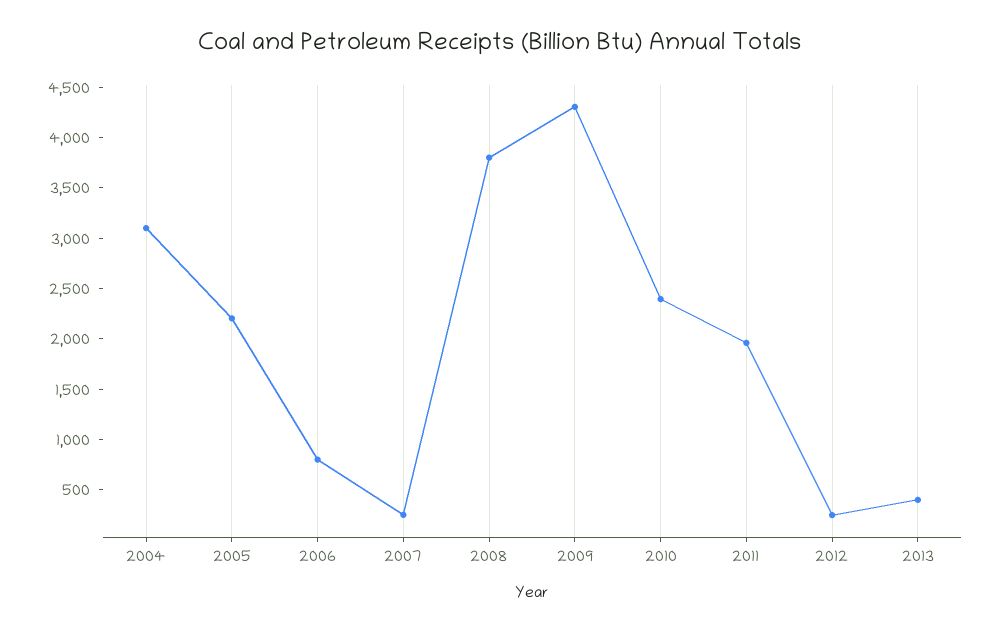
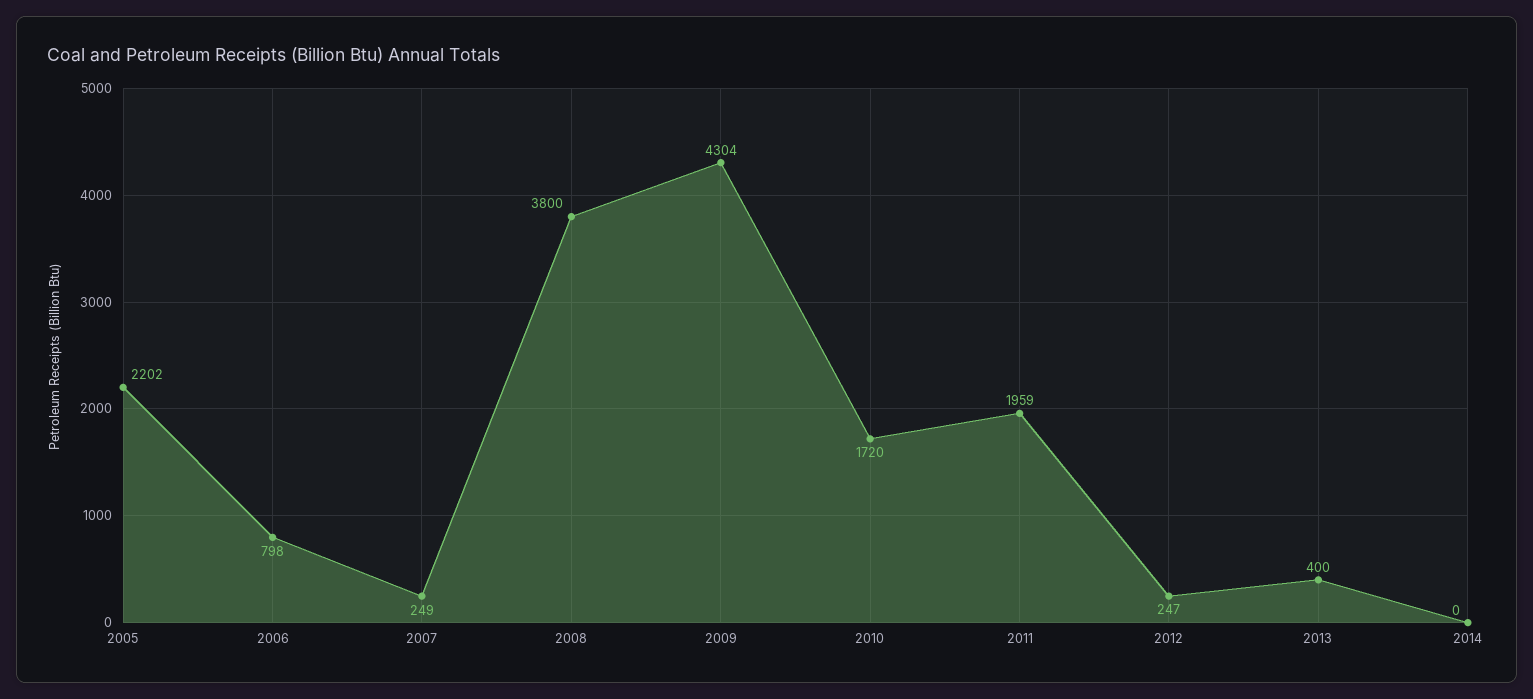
2004: 3100 -> none
2010: 2400 -> 1720
2014: none -> 0

